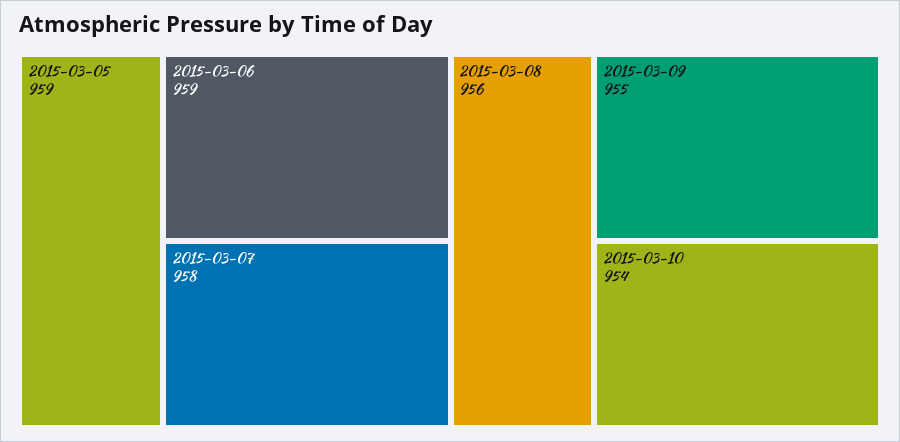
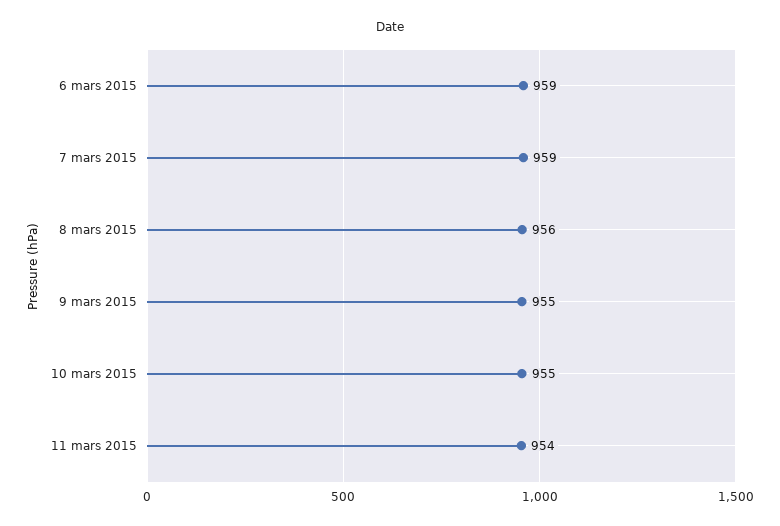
2015-03-05: 959 -> none
2015-03-07: 958 -> 959
2015-03-10: 954 -> 955
11 mars 2015: none -> 954

